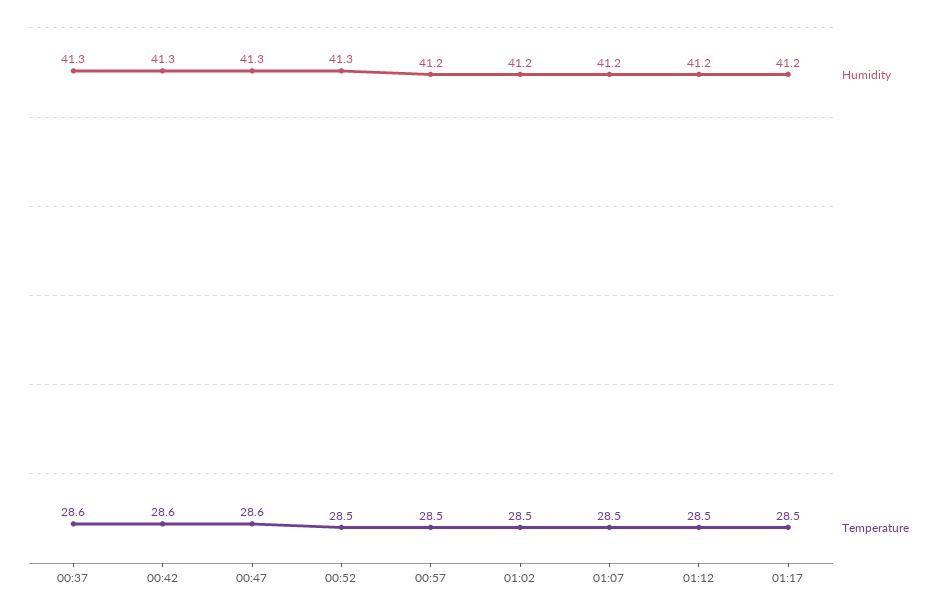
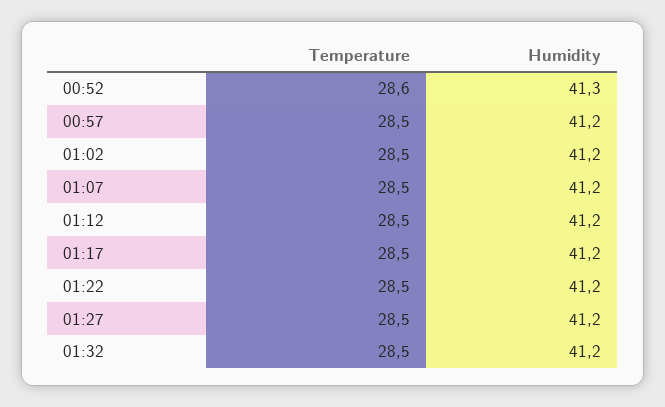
Humidity, 00:37: 41.3 -> none
Temperature, 00:37: 28.6 -> none
Humidity, 00:42: 41.3 -> none
Temperature, 00:42: 28.6 -> none
Humidity, 00:47: 41.3 -> none
Temperature, 00:47: 28.6 -> none
Temperature, 00:52: 28.5 -> 28.6
Temperature, 01:22: none -> 28.5
Humidity, 01:22: none -> 41.2
Temperature, 01:27: none -> 28.5
Humidity, 01:27: none -> 41.2
Temperature, 01:32: none -> 28.5
Humidity, 01:32: none -> 41.2

